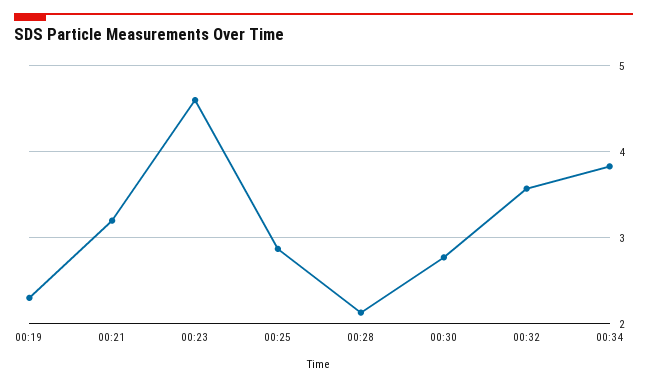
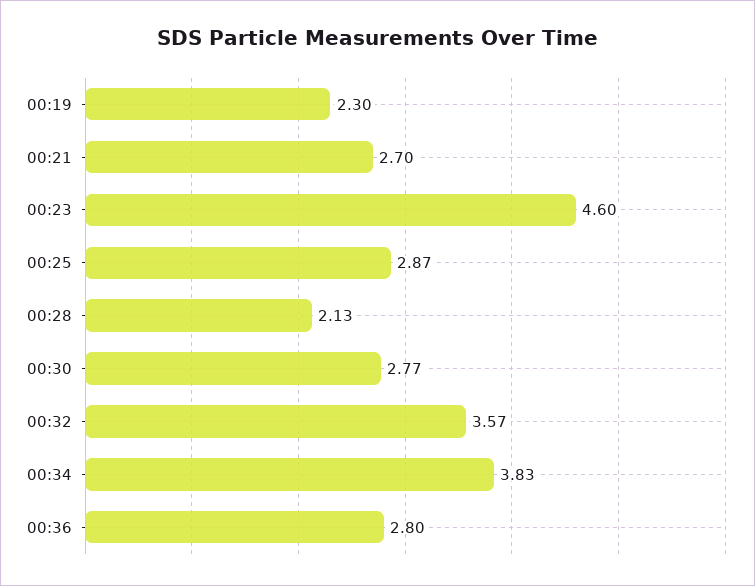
00:21: 3.2 -> 2.7
00:36: none -> 2.8

